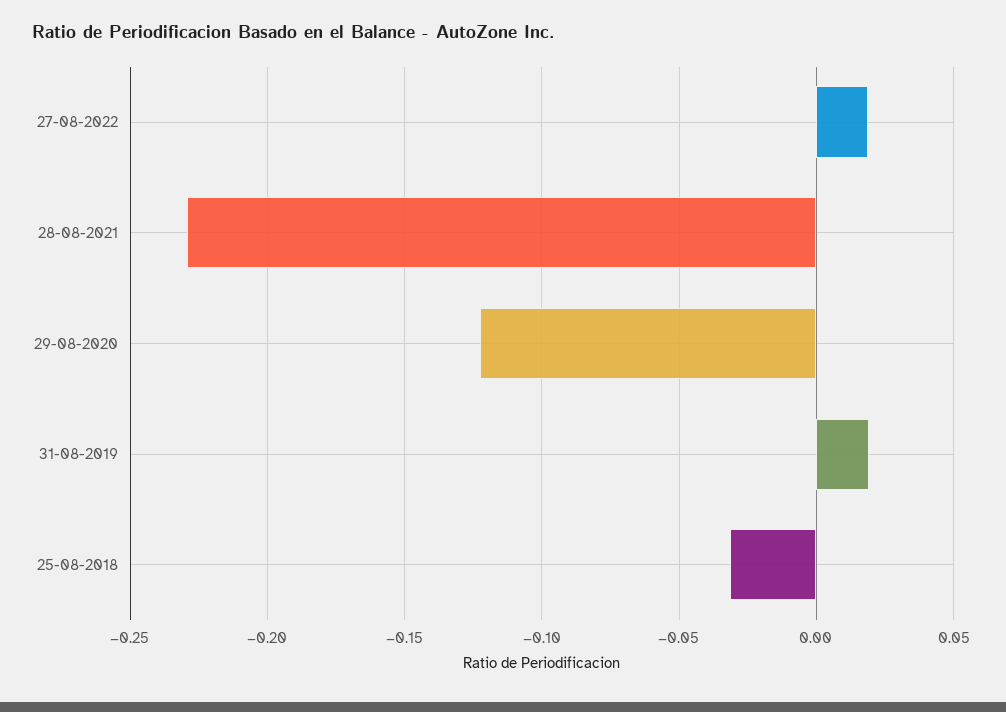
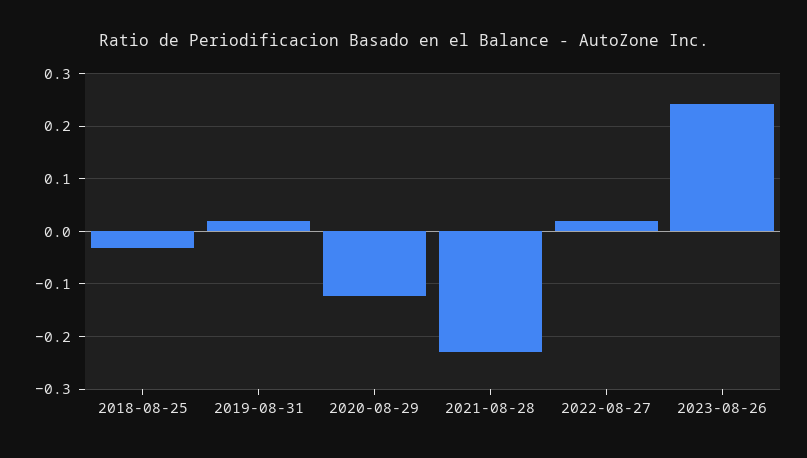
2023-08-26: none -> 0.24

